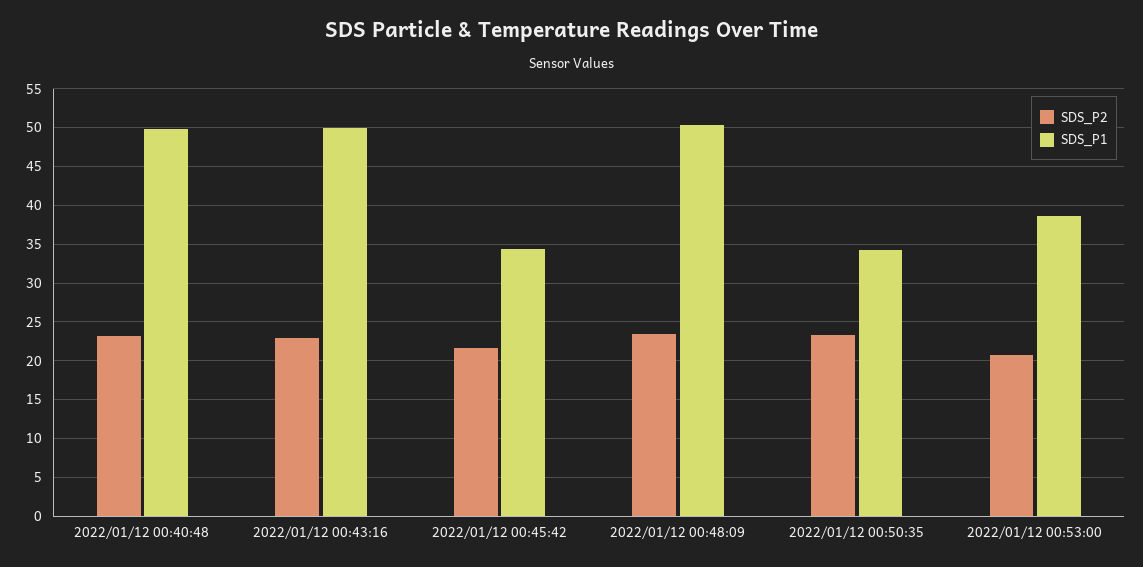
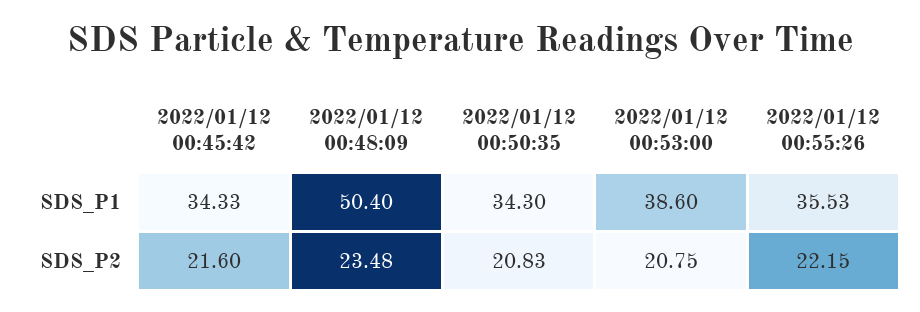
SDS_P2, 2022/01/12 00:40:48: 23 -> none
SDS_P1, 2022/01/12 00:40:48: 50 -> none
SDS_P2, 2022/01/12 00:43:16: 23 -> none
SDS_P1, 2022/01/12 00:43:16: 50 -> none
SDS_P2, 2022/01/12 00:50:35: 23 -> 20.83
SDS_P1, 2022/01/12 00:55:26: none -> 35.53
SDS_P2, 2022/01/12 00:55:26: none -> 22.15

